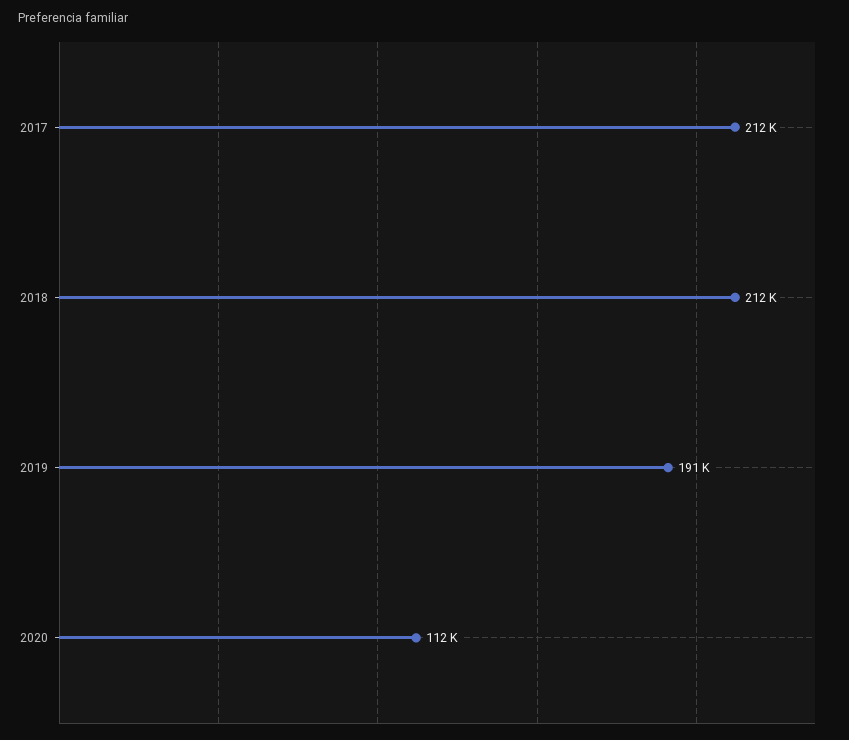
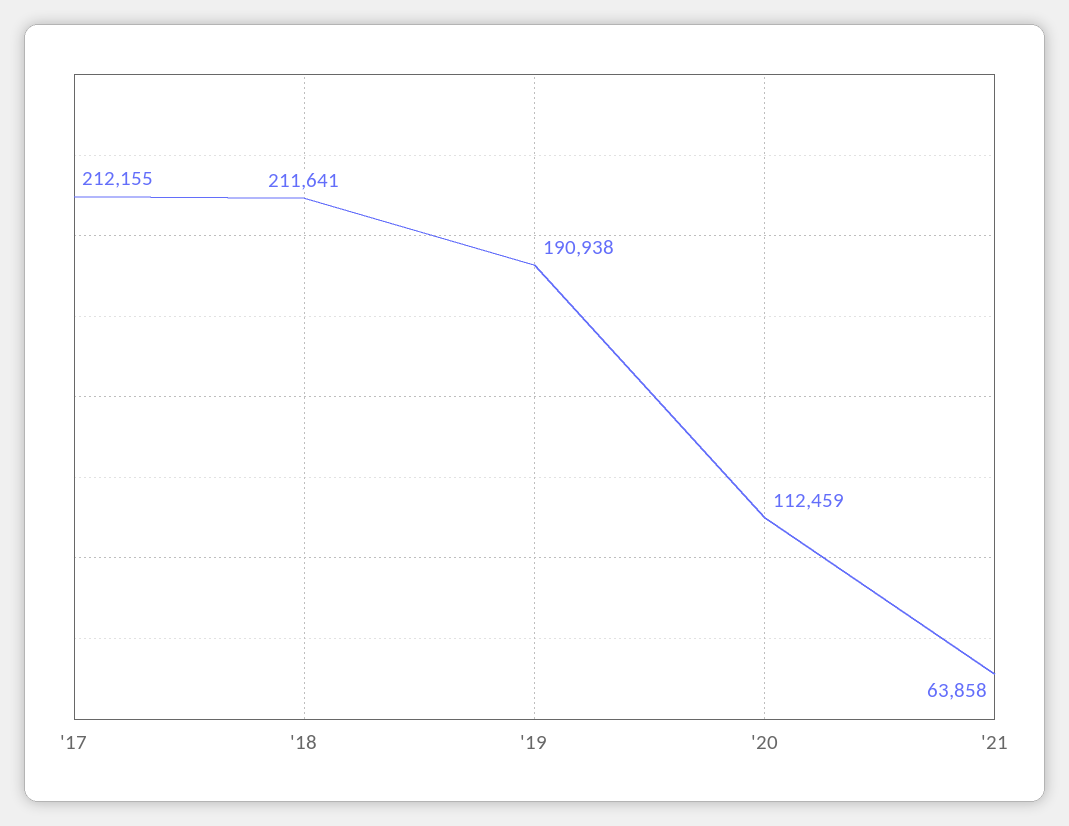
'21: none -> 63858

